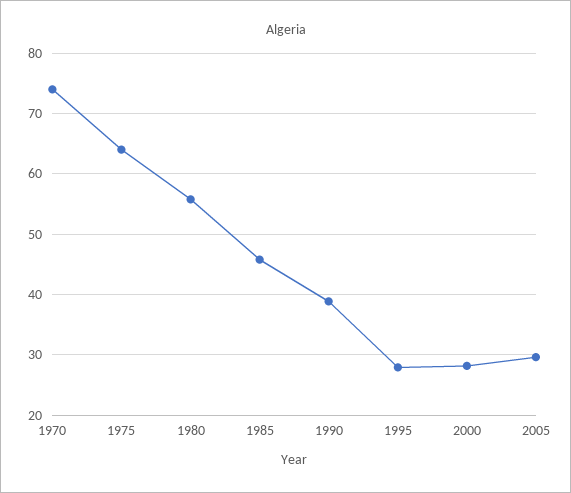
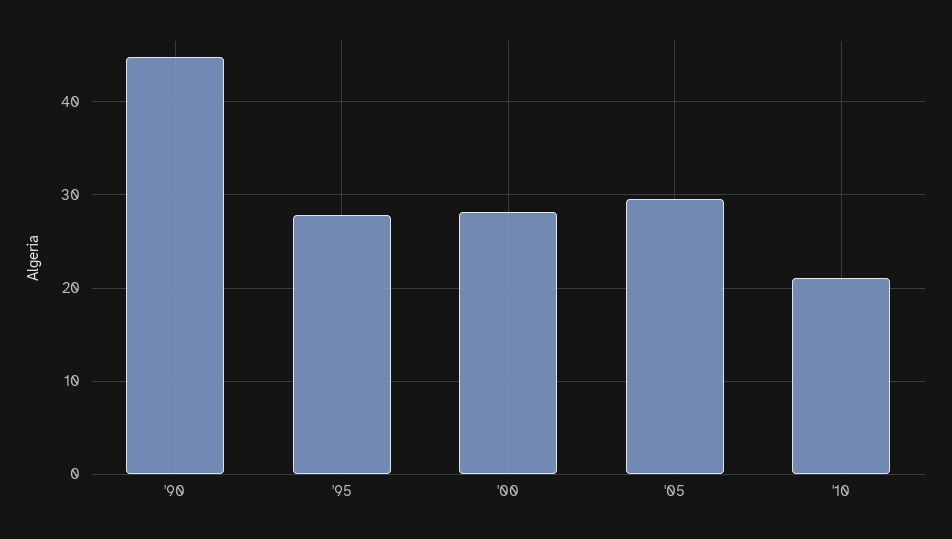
1970: 74 -> none
1975: 64 -> none
1980: 56 -> none
1985: 46 -> none
1990: 39 -> 45
'10: none -> 21

